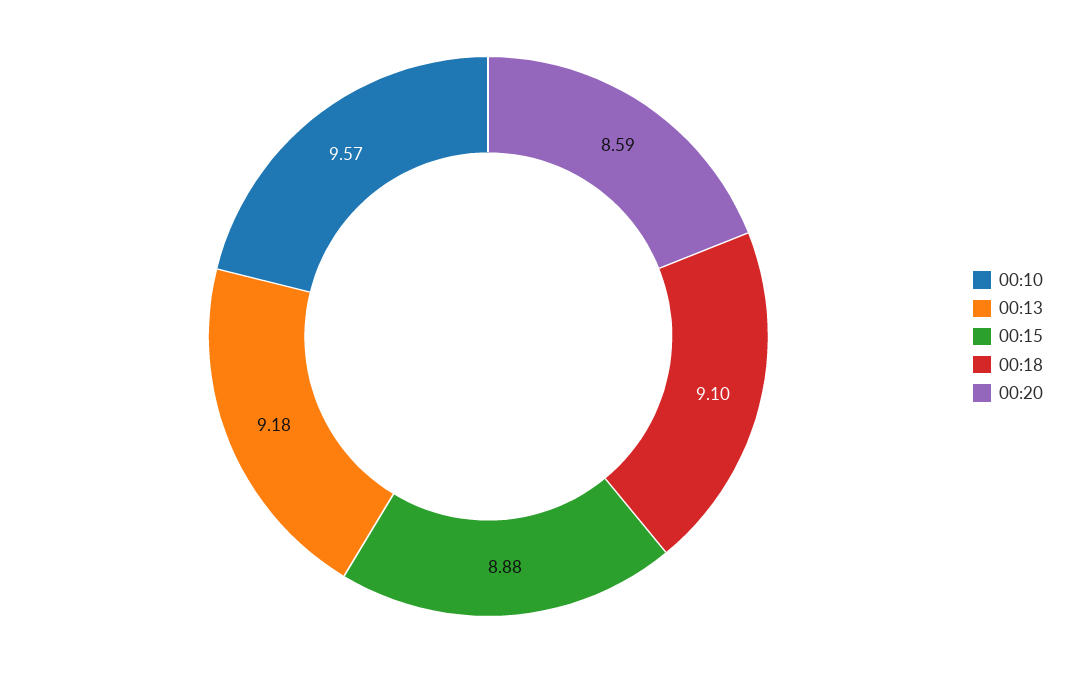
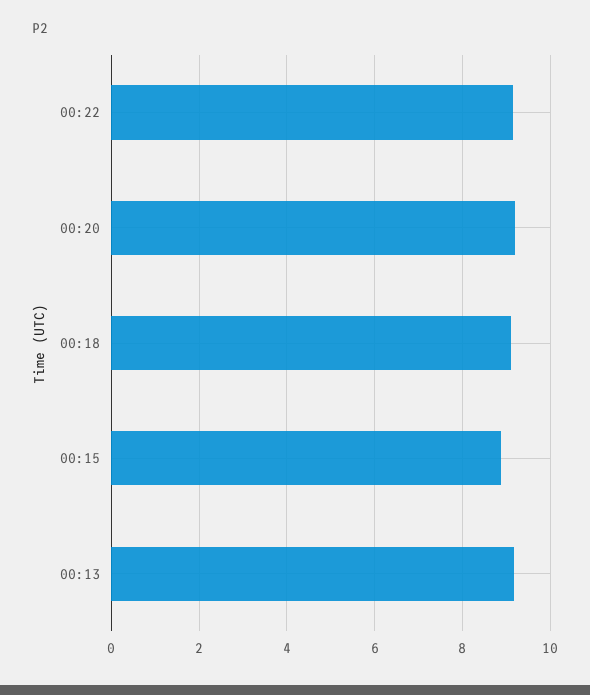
00:10: 9.57 -> none
00:20: 8.59 -> 9.2
00:22: none -> 9.2

